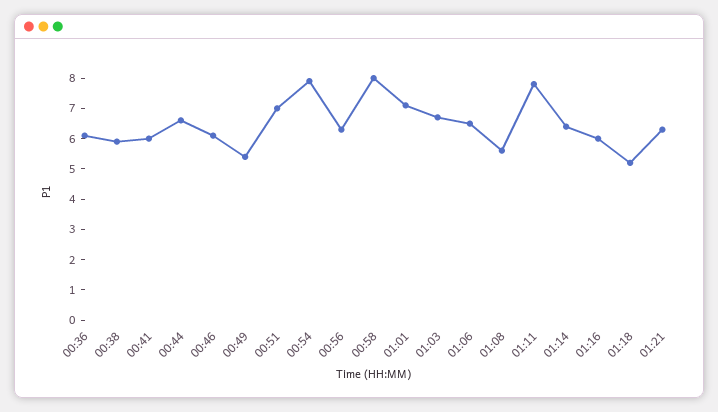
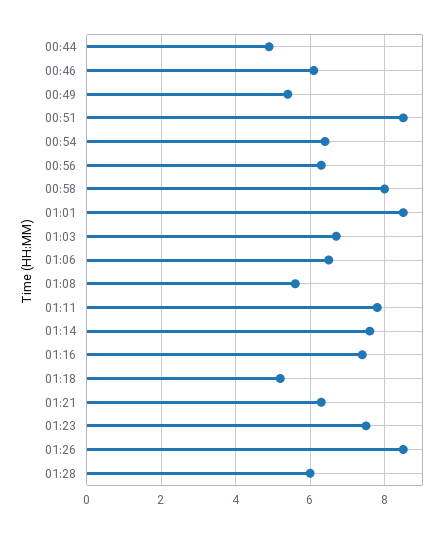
00:36: 6 -> none
00:38: 6 -> none
00:41: 6 -> none
00:44: 6.5 -> 5
00:51: 7 -> 8.5
00:54: 8 -> 6.5
01:01: 7 -> 8.5
01:14: 6.5 -> 7.5
01:16: 6 -> 7.5
01:23: none -> 7.5
01:26: none -> 8.5
01:28: none -> 6

